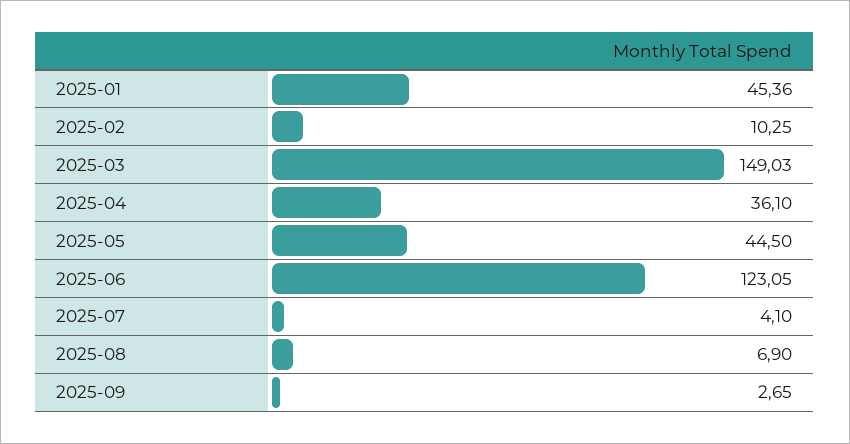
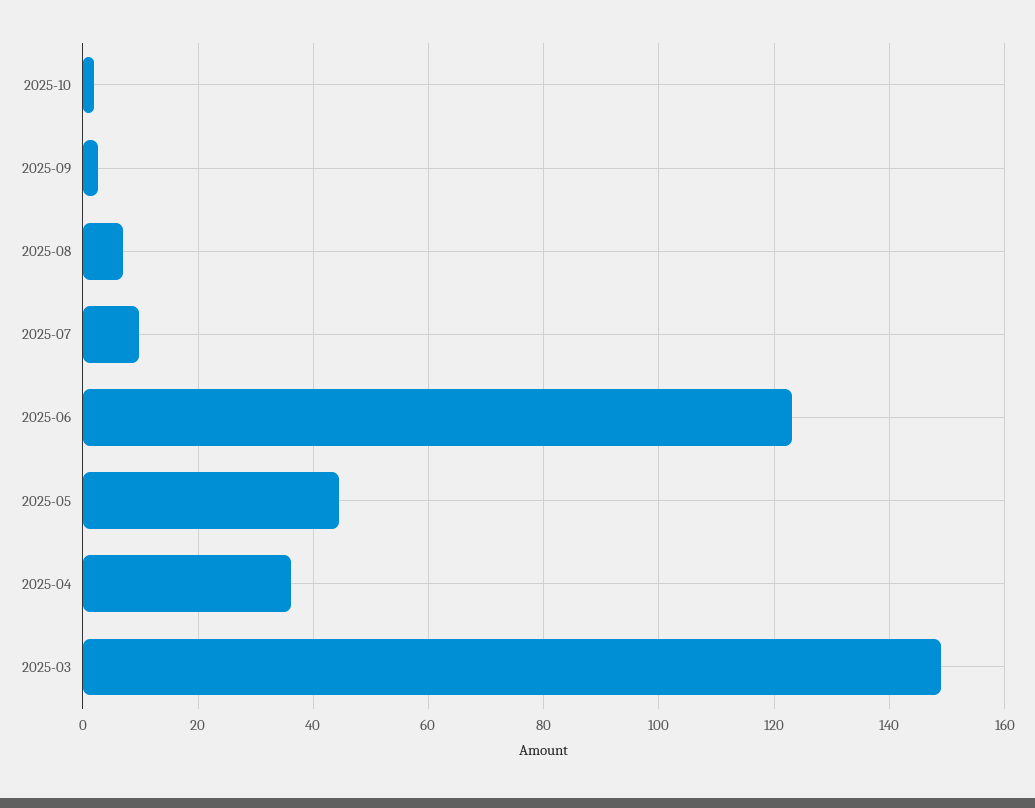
2025-01: 45.36 -> none
2025-02: 10.25 -> none
2025-07: 4.1 -> 10
2025-10: none -> 2

